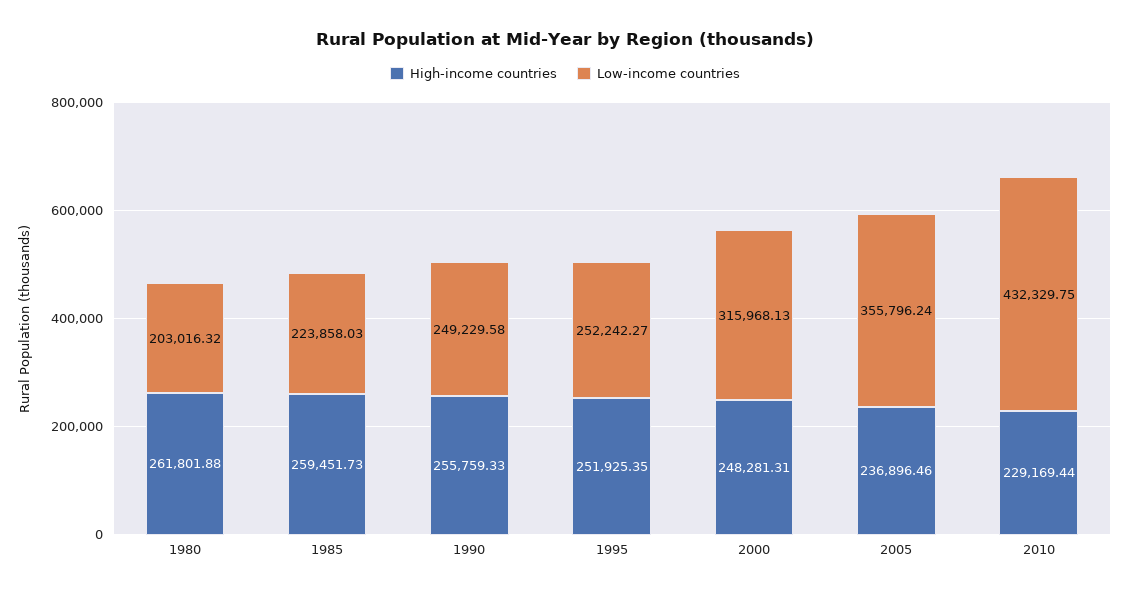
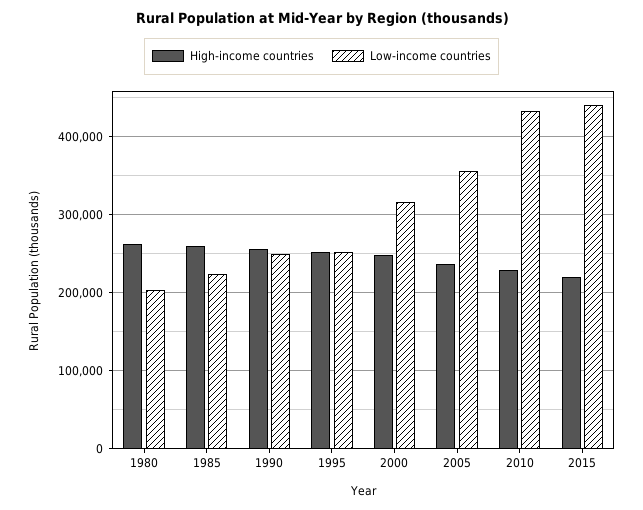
High-income countries, 2015: none -> 220000
Low-income countries, 2015: none -> 440000

